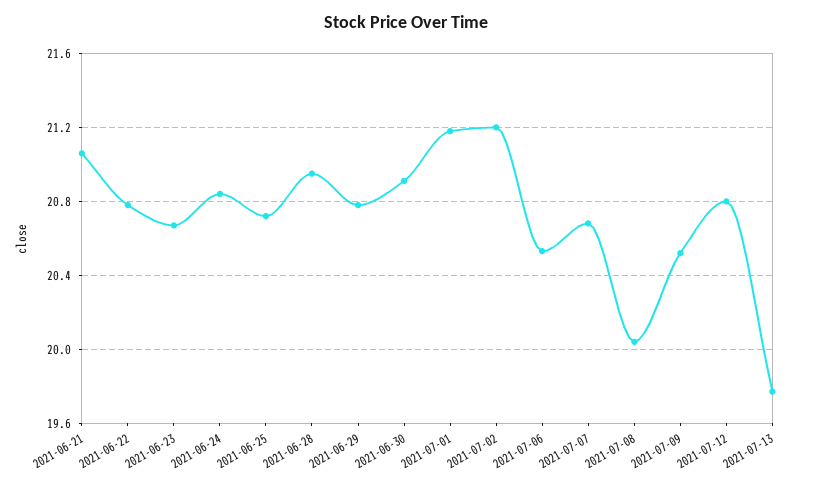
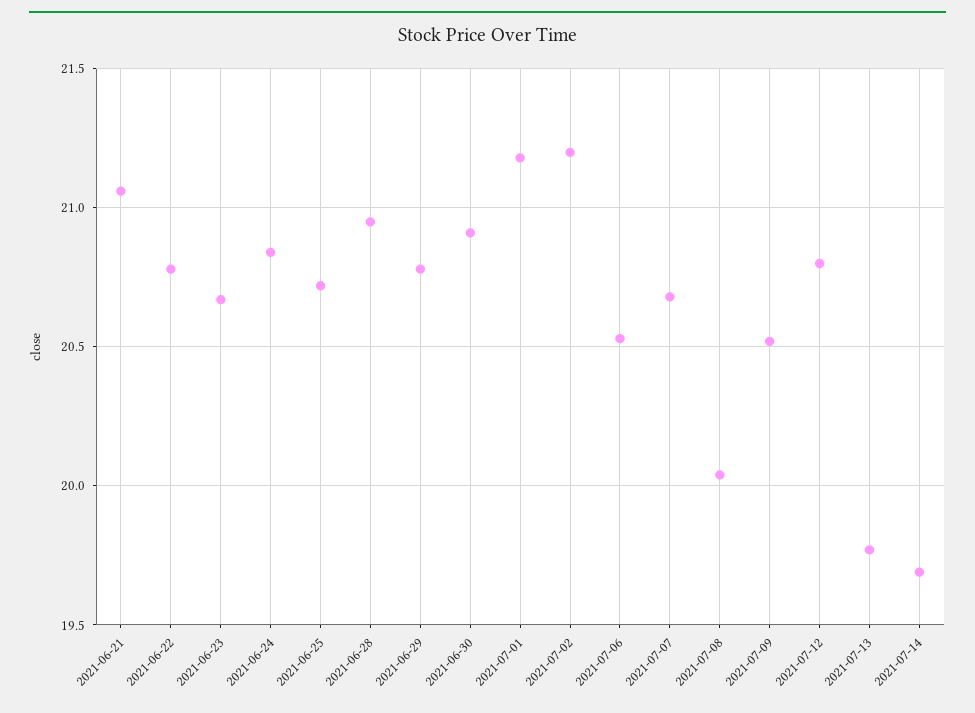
2021-07-14: none -> 19.7

